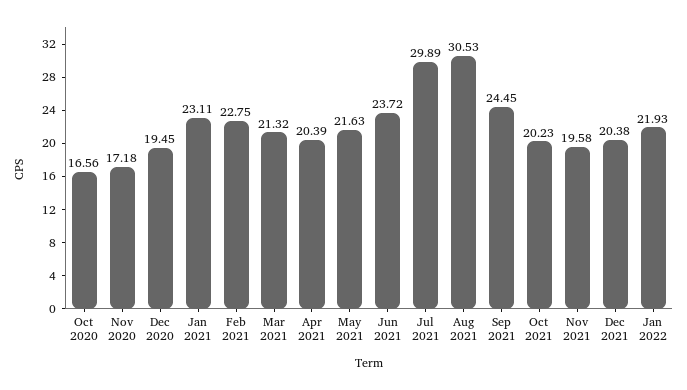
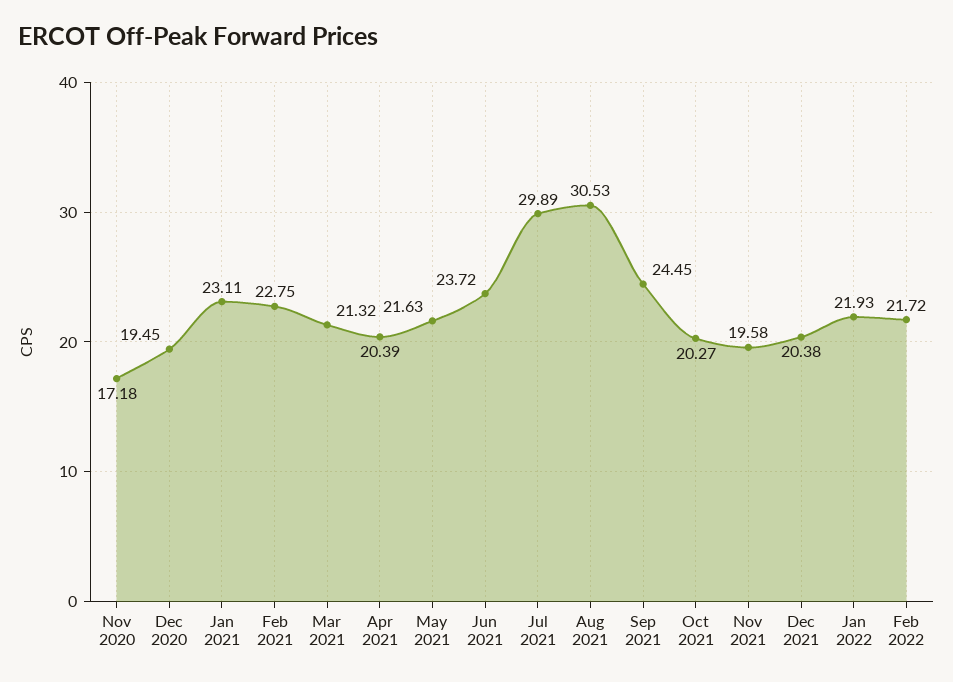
Oct 2020: 16.56 -> none
Oct 2021: 20.23 -> 20.27
Feb 2022: none -> 21.72

